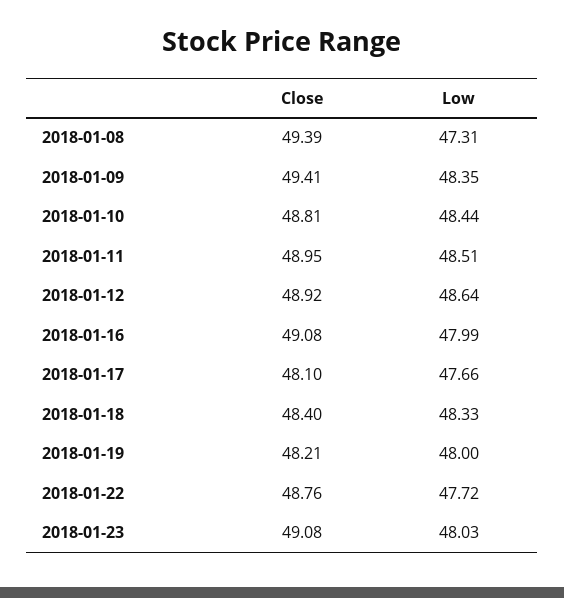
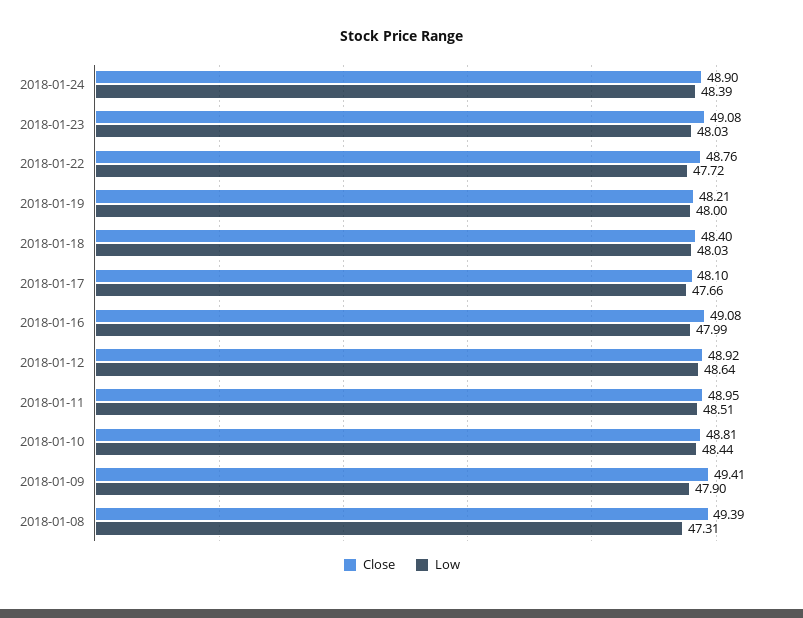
Low, 2018-01-09: 48.35 -> 47.9
Low, 2018-01-18: 48.33 -> 48.03
Close, 2018-01-24: none -> 48.9
Low, 2018-01-24: none -> 48.39

